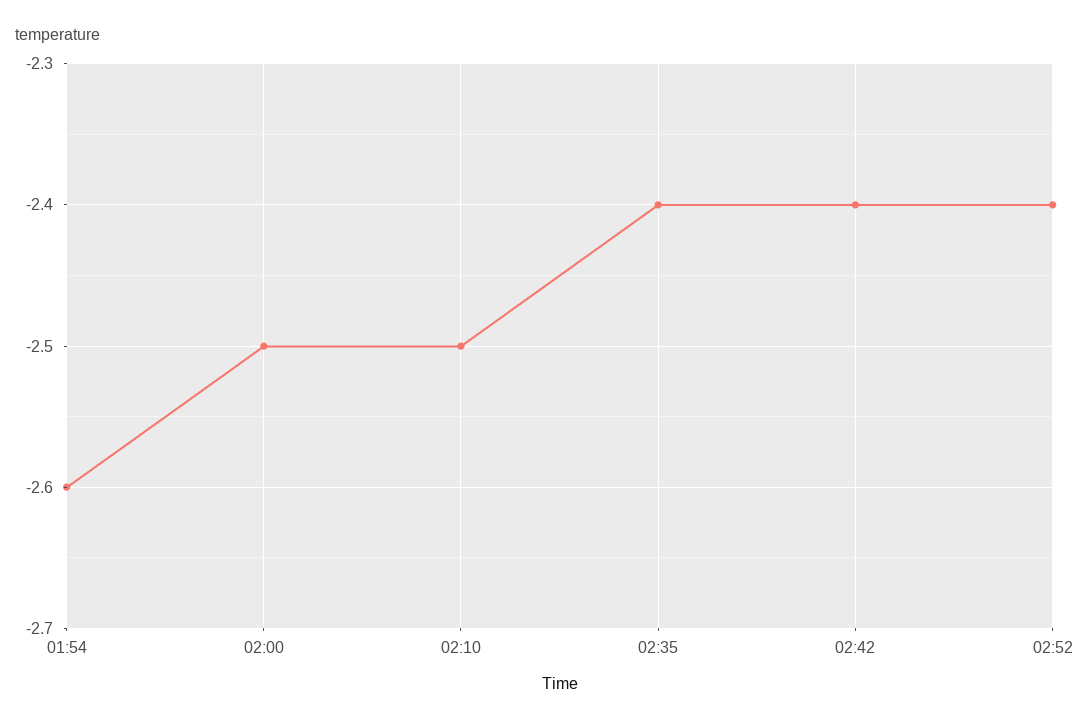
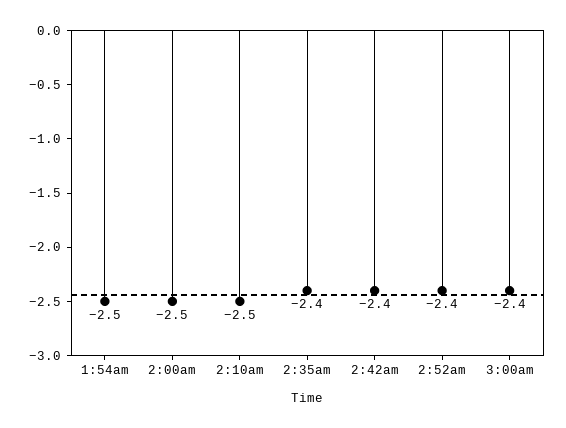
01:54: -2.6 -> -2.5
3:00am: none -> -2.4

